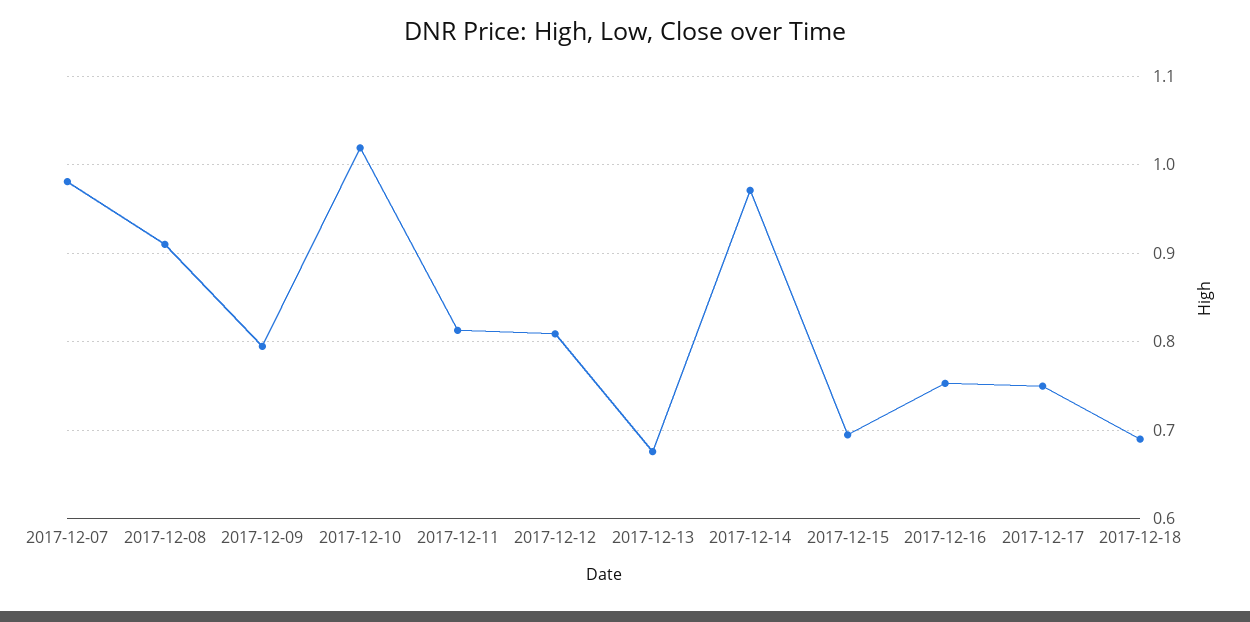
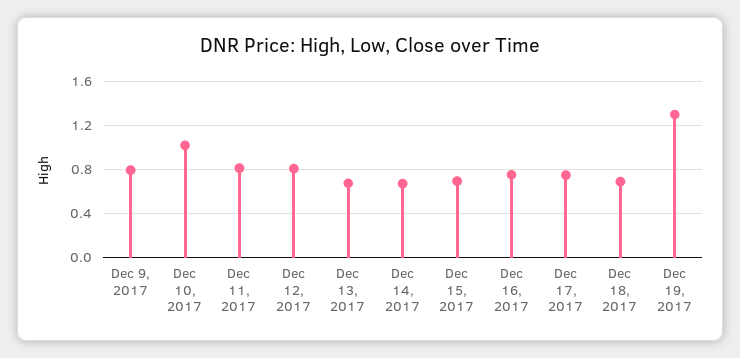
2017-12-07: 0.98 -> none
2017-12-08: 0.91 -> none
2017-12-14: 0.97 -> 0.7
Dec 19, 2017: none -> 1.3

